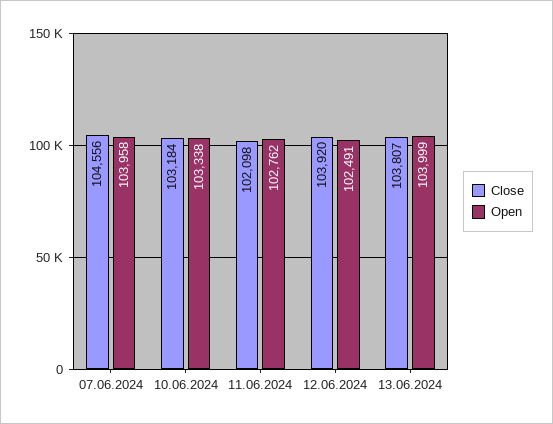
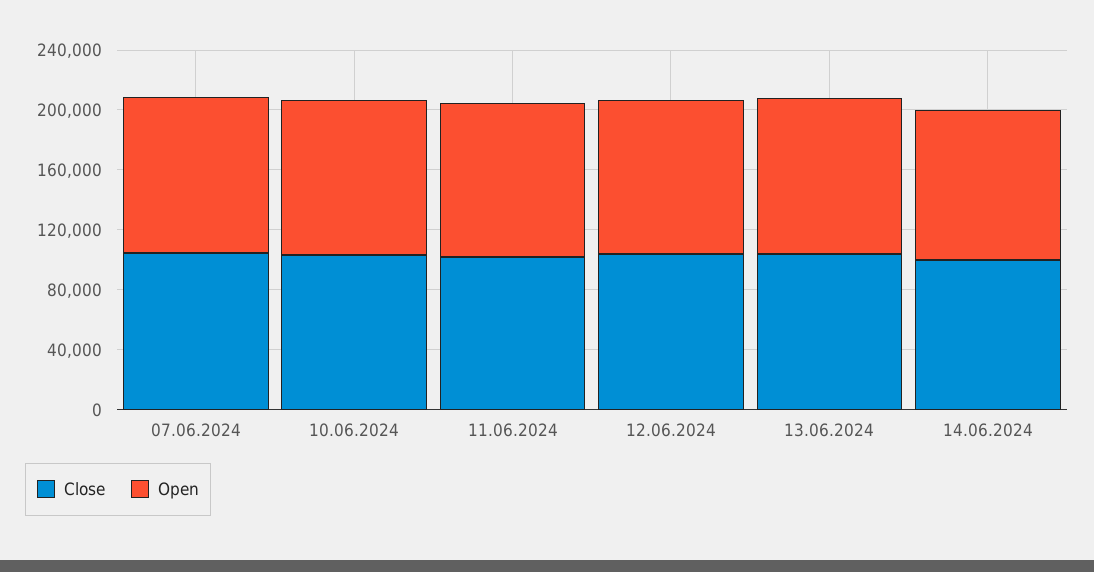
Close, 14.06.2024: none -> 100000
Open, 14.06.2024: none -> 100000

